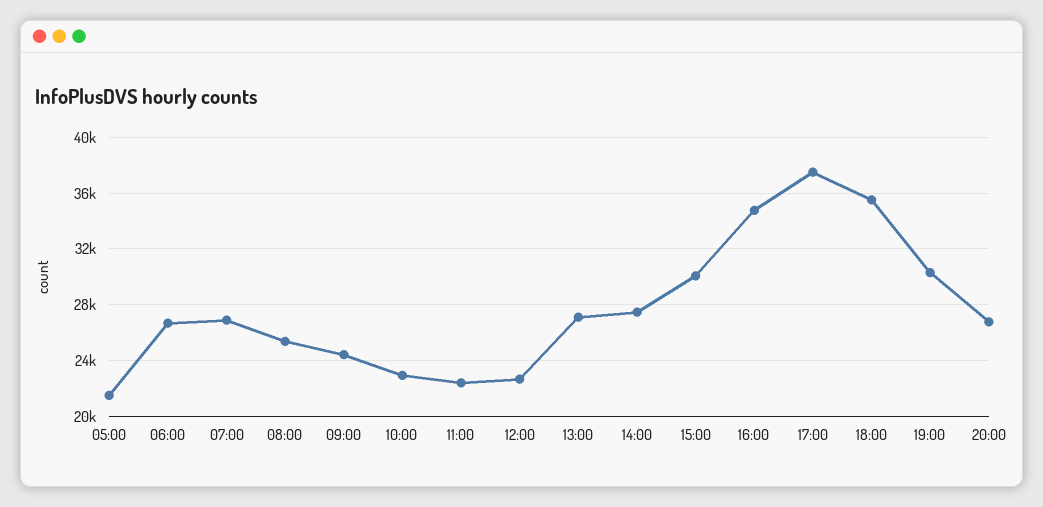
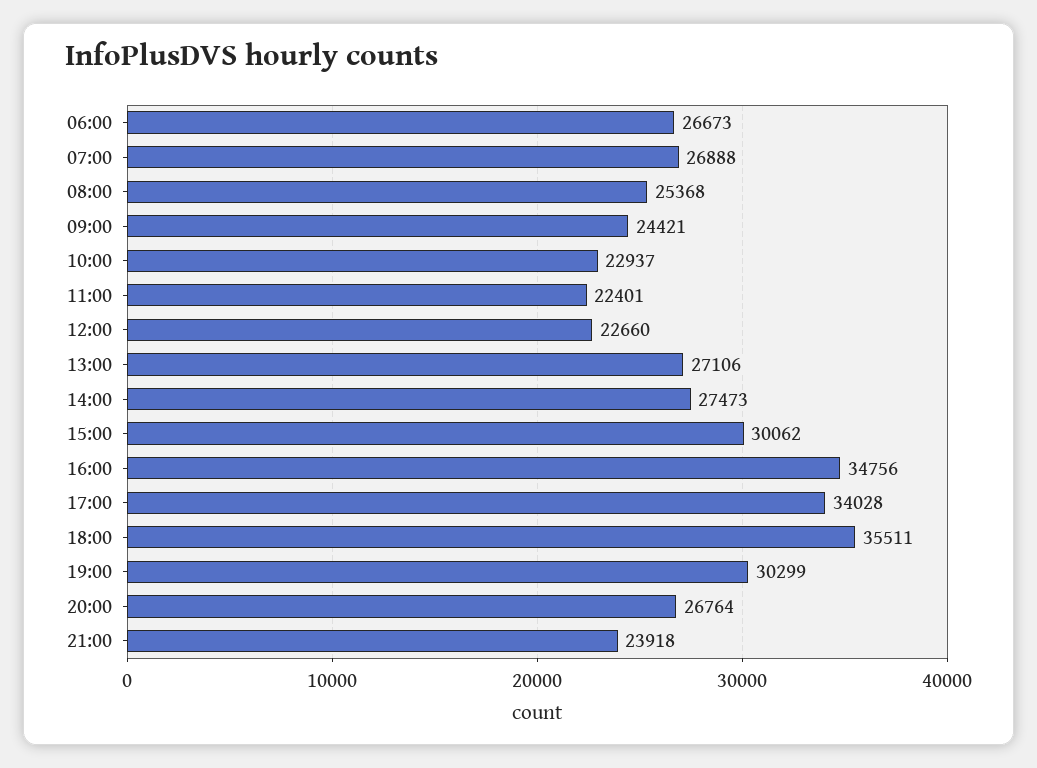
05:00: 21500 -> none
17:00: 37500 -> 34028
21:00: none -> 23918

